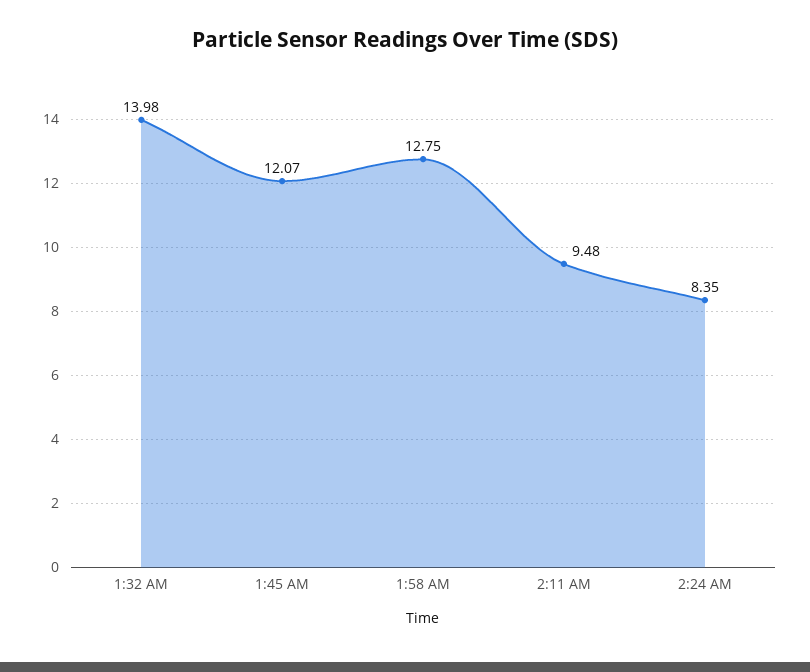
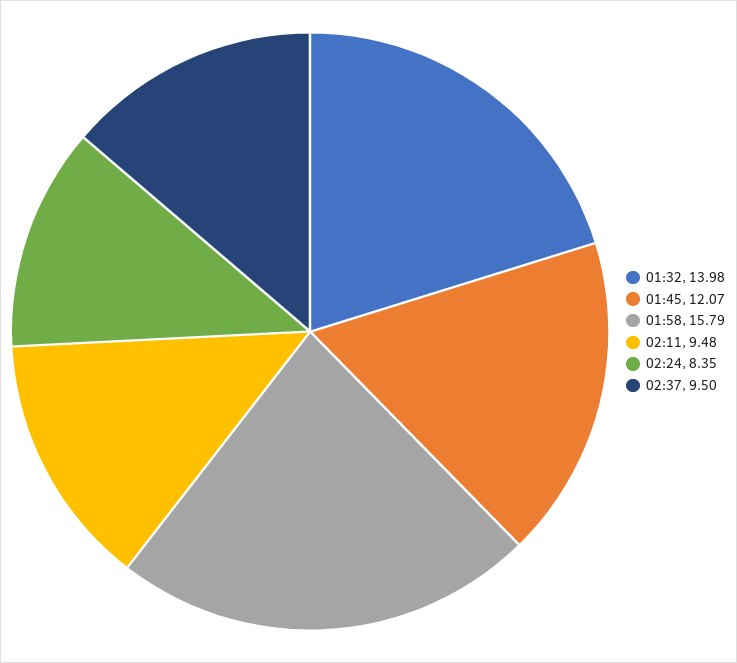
1:58 AM: 12.75 -> 15.79
02:37: none -> 9.5

